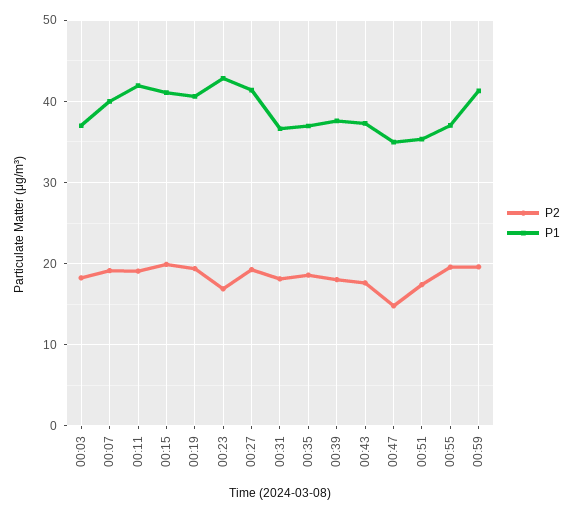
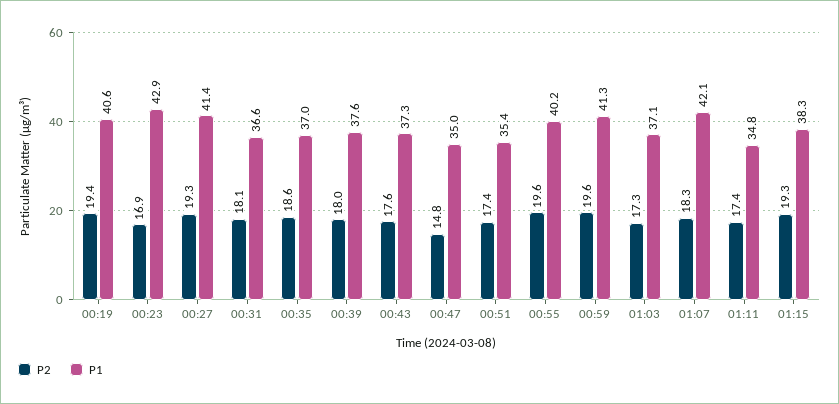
P2, 00:03: 18 -> none
P1, 00:03: 37 -> none
P2, 00:07: 19 -> none
P1, 00:07: 40 -> none
P2, 00:11: 19 -> none
P1, 00:11: 42 -> none
P2, 00:15: 20 -> none
P1, 00:15: 41 -> none
P1, 00:55: 37 -> 40.2
P2, 01:03: none -> 17.3
P1, 01:03: none -> 37.1
P2, 01:07: none -> 18.3
P1, 01:07: none -> 42.1
P2, 01:11: none -> 17.4
P1, 01:11: none -> 34.8
P2, 01:15: none -> 19.3
P1, 01:15: none -> 38.3

